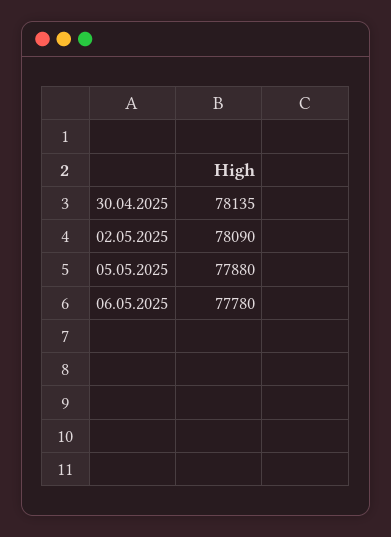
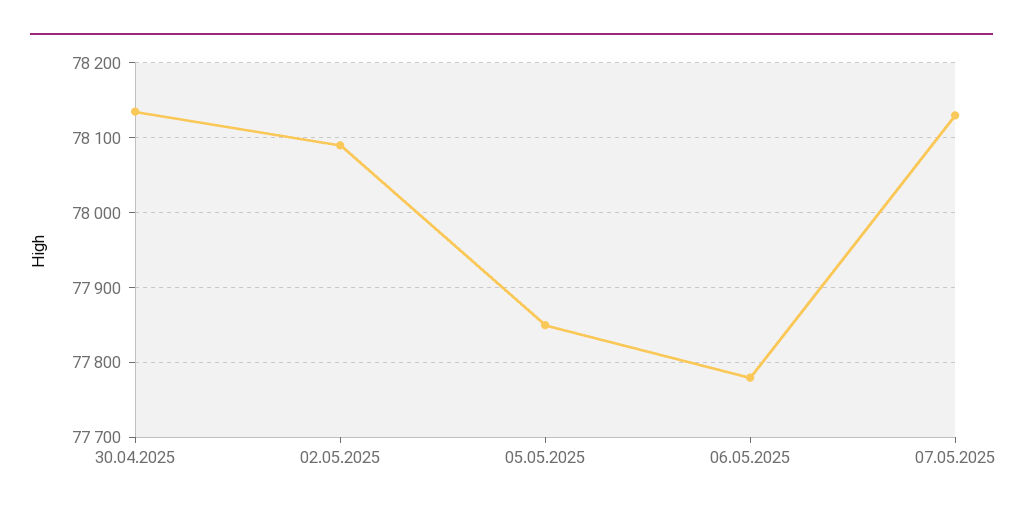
05.05.2025: 77880 -> 77850
07.05.2025: none -> 78130

